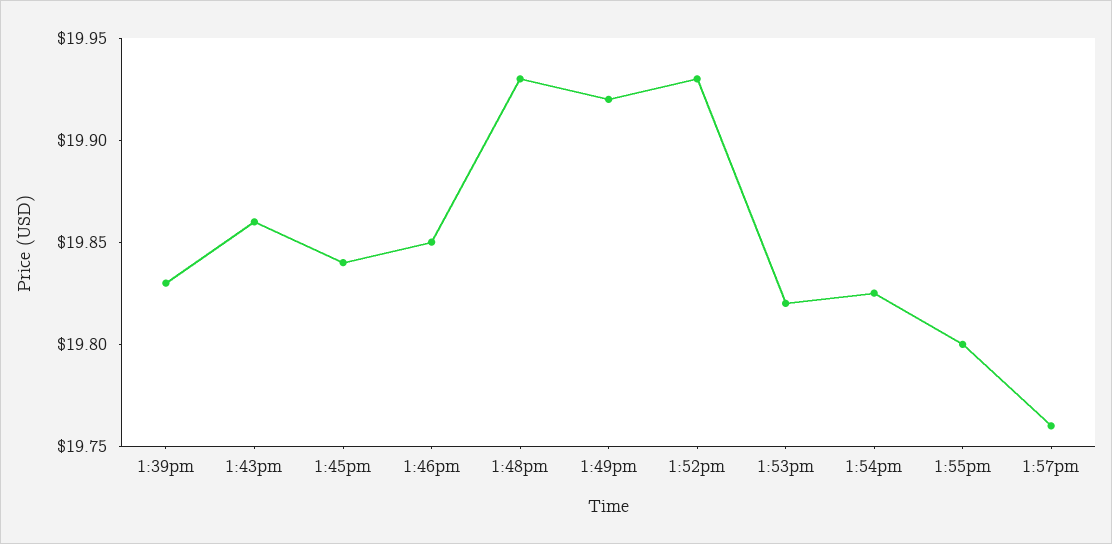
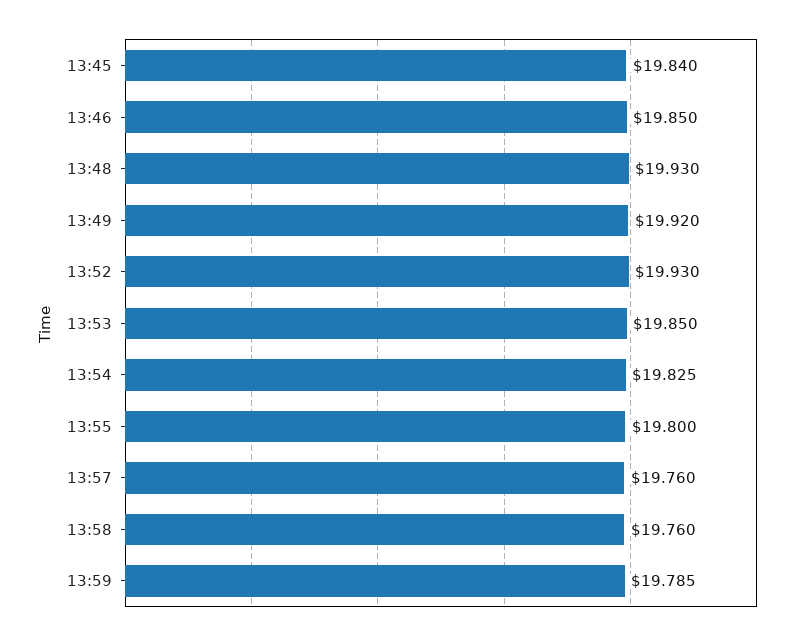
1:39pm: 19.83 -> none
1:43pm: 19.86 -> none
1:53pm: 19.82 -> 19.85
13:58: none -> 19.76
13:59: none -> 19.785

